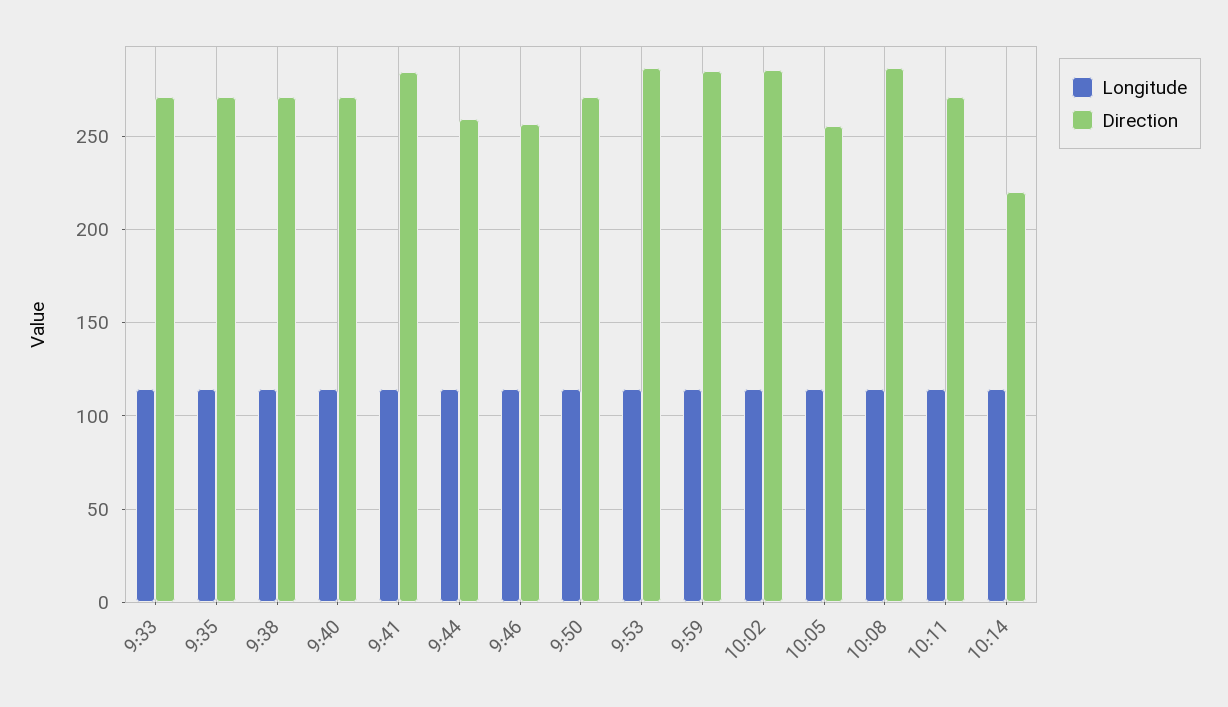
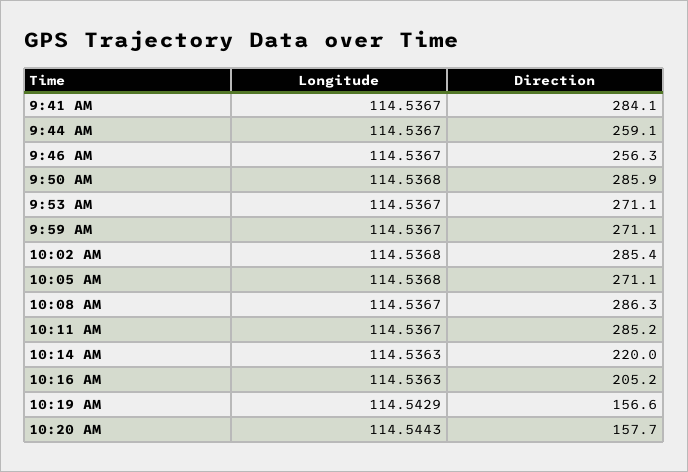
Longitude, 9:33: 115 -> none
Direction, 9:33: 270 -> none
Longitude, 9:35: 115 -> none
Direction, 9:35: 270 -> none
Longitude, 9:38: 115 -> none
Direction, 9:38: 270 -> none
Longitude, 9:40: 115 -> none
Direction, 9:40: 270 -> none
Direction, 9:50: 270 -> 285.9
Direction, 9:53: 285 -> 271.1
Direction, 9:59: 285 -> 271.1
Direction, 10:05: 255 -> 271.1
Direction, 10:11: 270 -> 285.2
Longitude, 10:16 AM: none -> 114.5363
Direction, 10:16 AM: none -> 205.2
Longitude, 10:19 AM: none -> 114.5429
Direction, 10:19 AM: none -> 156.6
Longitude, 10:20 AM: none -> 114.5443
Direction, 10:20 AM: none -> 157.7

